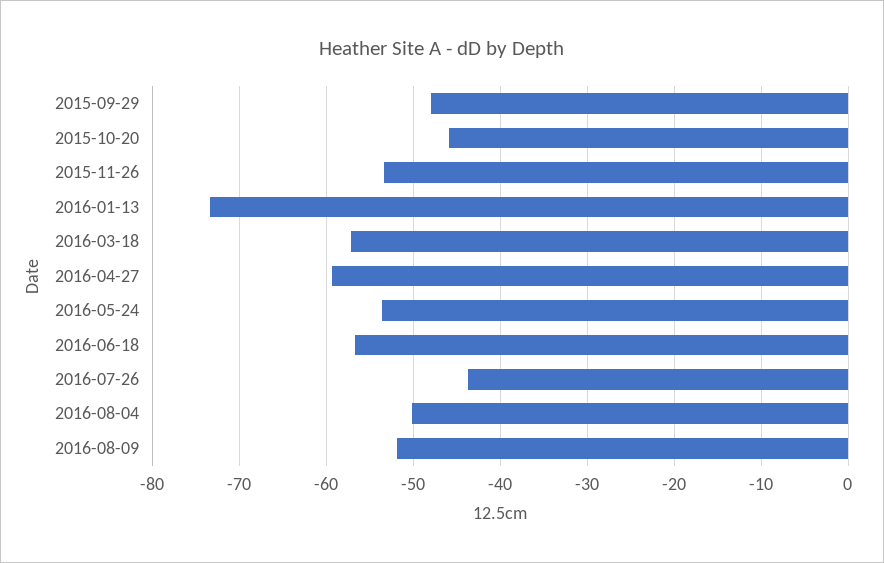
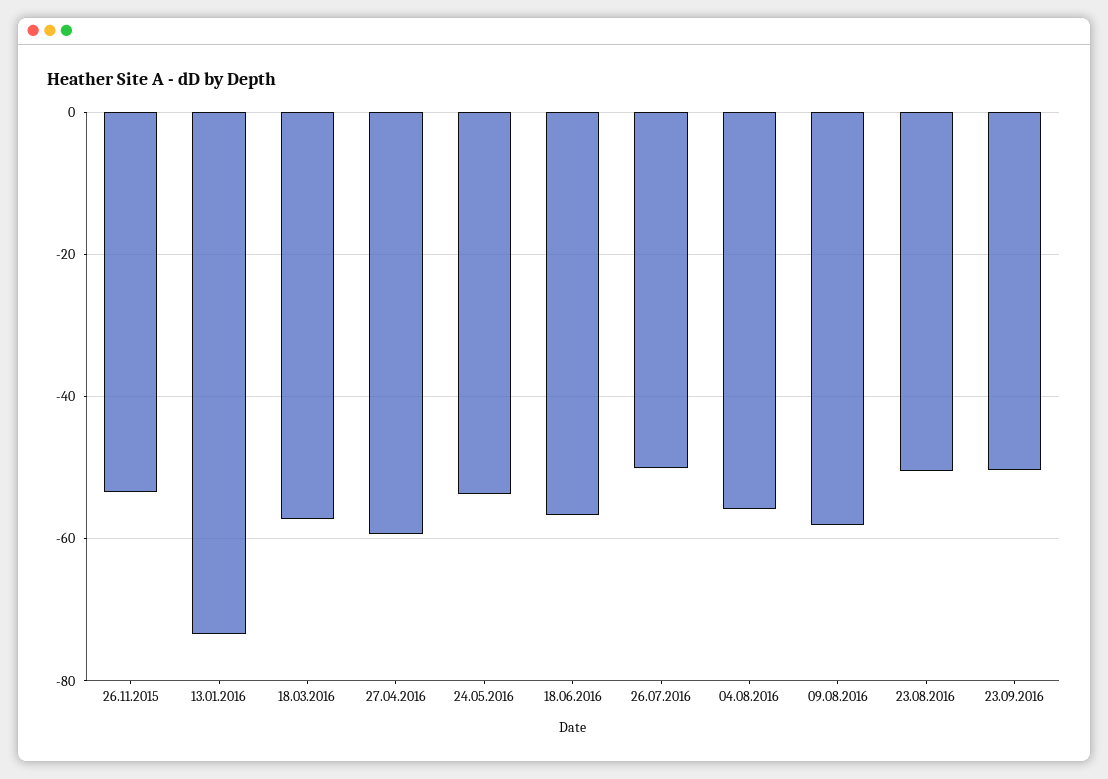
2015-09-29: -48 -> none
2015-10-20: -46 -> none
2016-07-26: -44 -> -50
2016-08-04: -50 -> -56
2016-08-09: -52 -> -58
23.08.2016: none -> -50
23.09.2016: none -> -50

